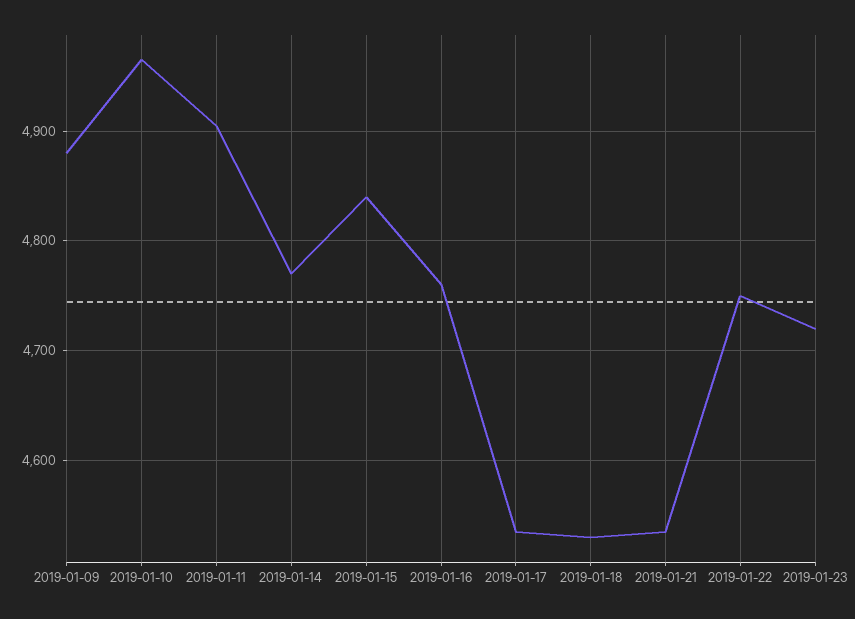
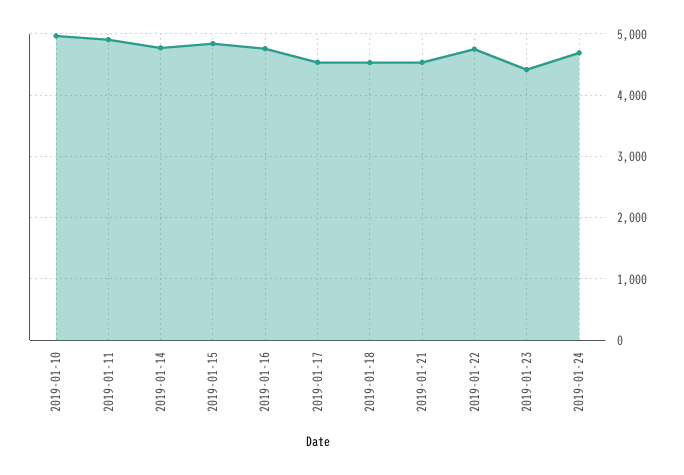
2019-01-09: 4880 -> none
2019-01-23: 4720 -> 4400
2019-01-24: none -> 4700

